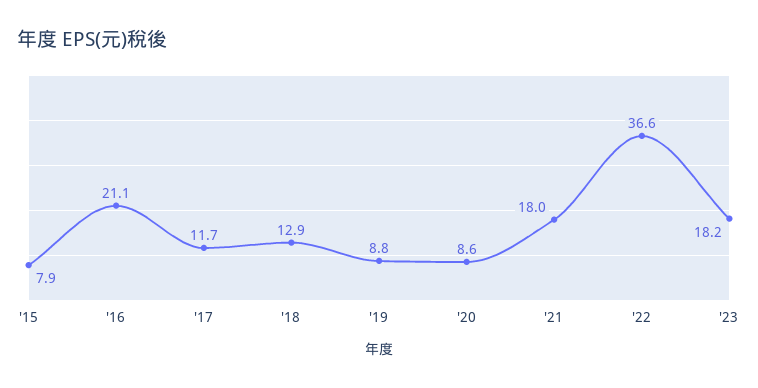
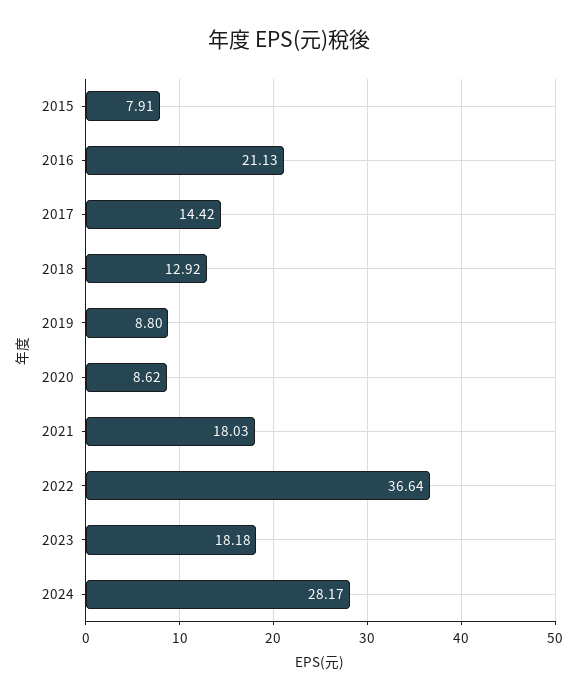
'17: 11.7 -> 14.42
2024: none -> 28.17

